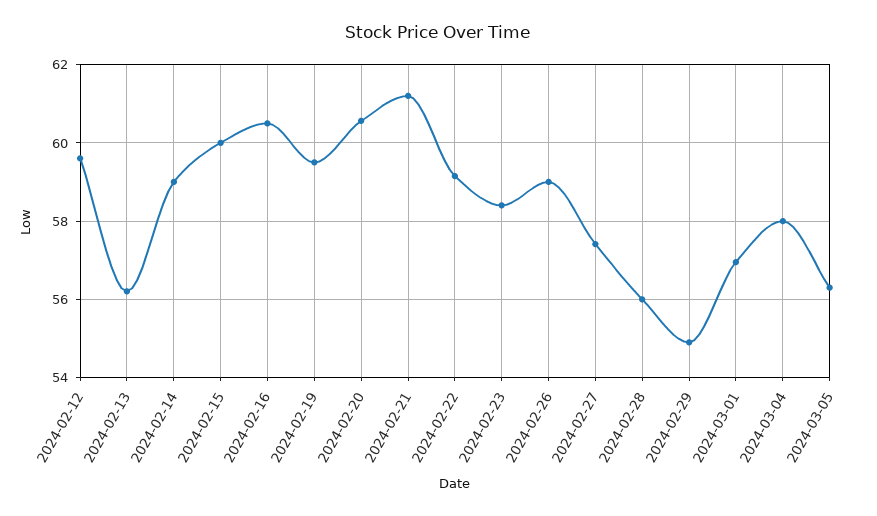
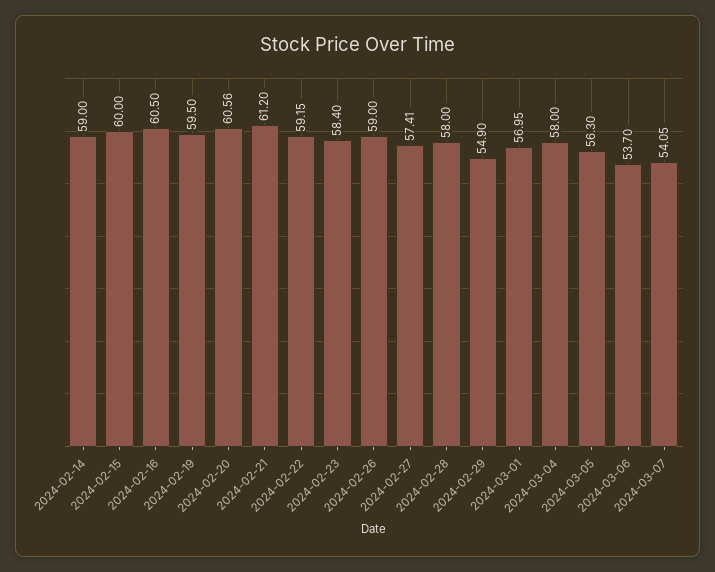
2024-02-12: 59.6 -> none
2024-02-13: 56.2 -> none
2024-02-28: 56 -> 58
2024-03-06: none -> 53.7
2024-03-07: none -> 54.05

